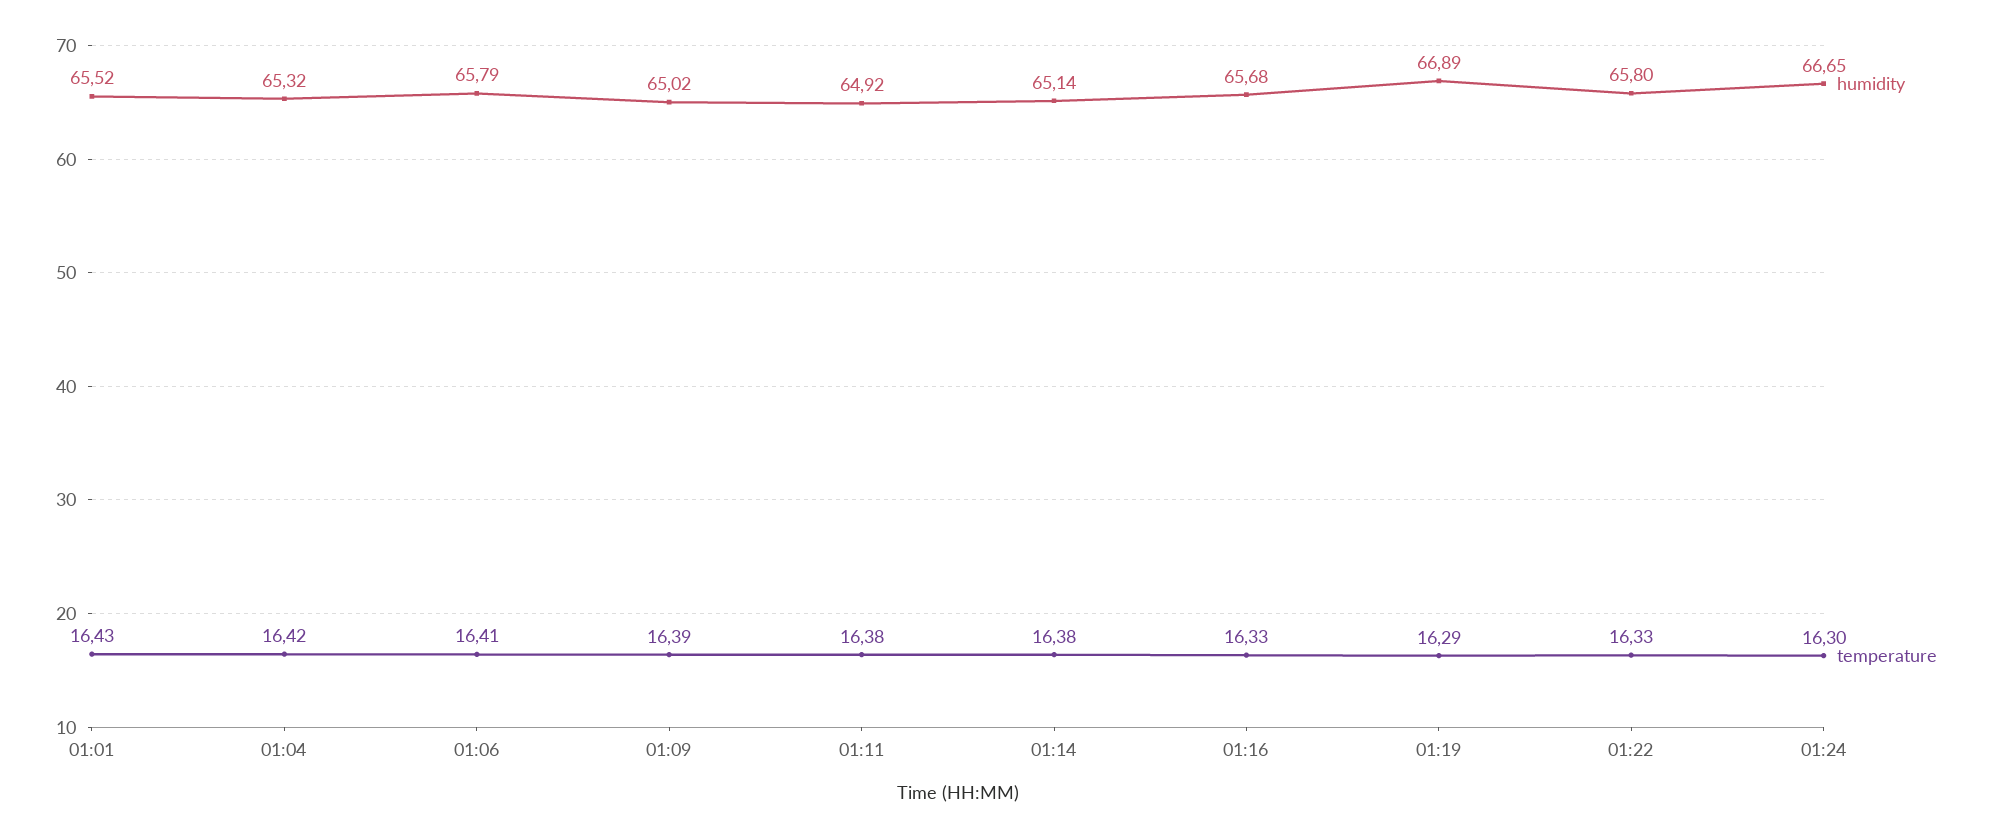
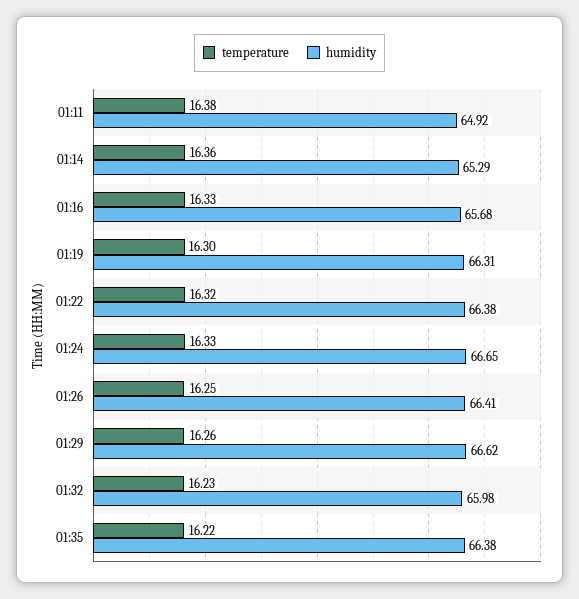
humidity, 01:01: 65.52 -> none
temperature, 01:01: 16.43 -> none
humidity, 01:04: 65.32 -> none
temperature, 01:04: 16.42 -> none
humidity, 01:06: 65.79 -> none
temperature, 01:06: 16.41 -> none
humidity, 01:09: 65.02 -> none
temperature, 01:09: 16.39 -> none
humidity, 01:14: 65.14 -> 65.29
temperature, 01:14: 16.38 -> 16.36
humidity, 01:19: 66.89 -> 66.31
temperature, 01:19: 16.29 -> 16.3
humidity, 01:22: 65.8 -> 66.38
temperature, 01:22: 16.33 -> 16.32
temperature, 01:24: 16.3 -> 16.33
temperature, 01:26: none -> 16.25
humidity, 01:26: none -> 66.41
temperature, 01:29: none -> 16.26
humidity, 01:29: none -> 66.62
temperature, 01:32: none -> 16.23
humidity, 01:32: none -> 65.98
temperature, 01:35: none -> 16.22
humidity, 01:35: none -> 66.38

